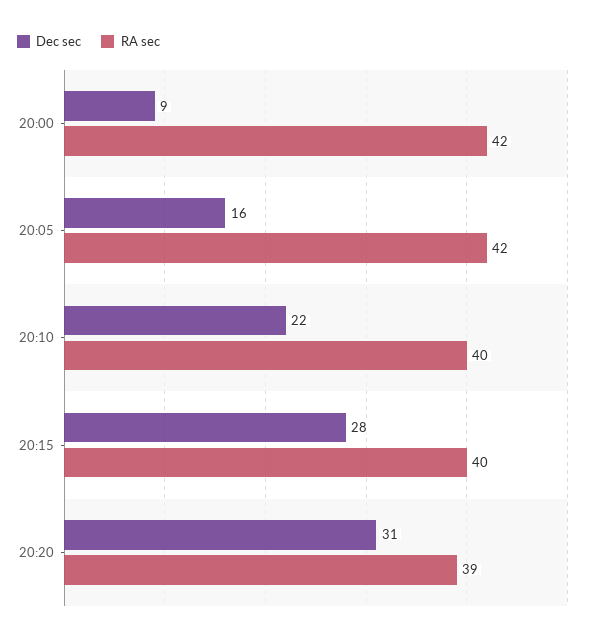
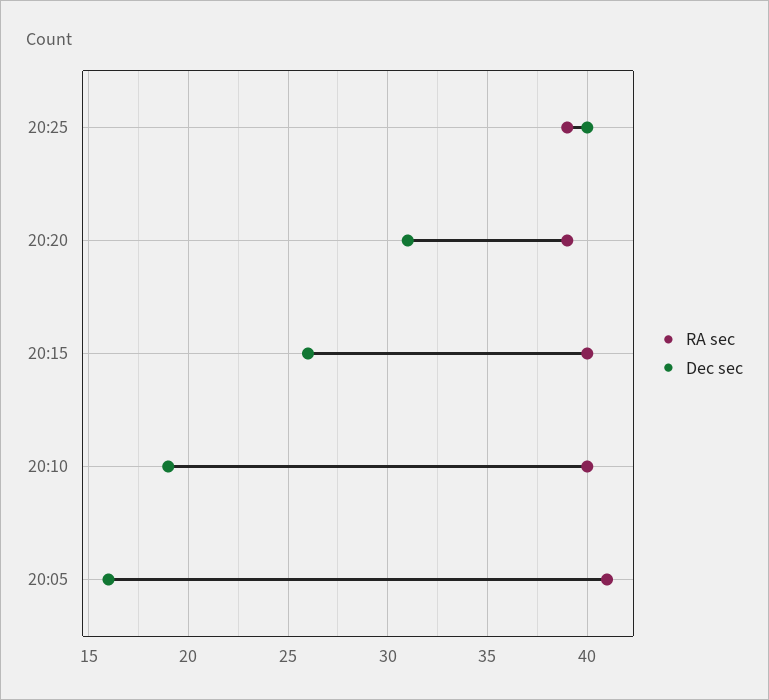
Dec sec, 20:00: 9 -> none
RA sec, 20:00: 42 -> none
RA sec, 20:05: 42 -> 41
Dec sec, 20:10: 22 -> 19
Dec sec, 20:15: 28 -> 26
RA sec, 20:25: none -> 39
Dec sec, 20:25: none -> 40

